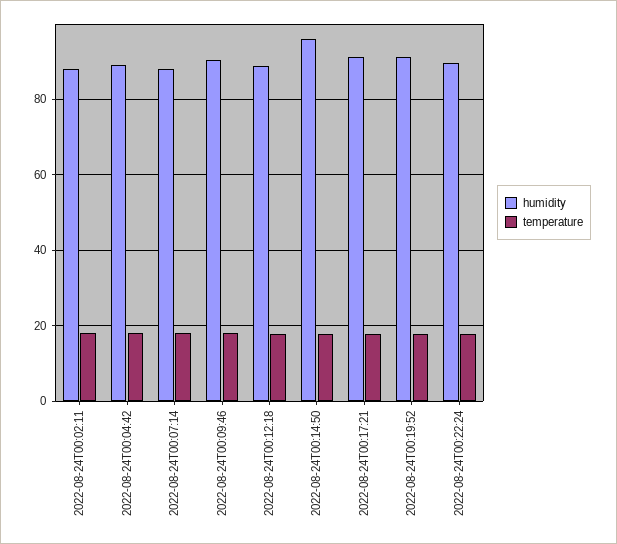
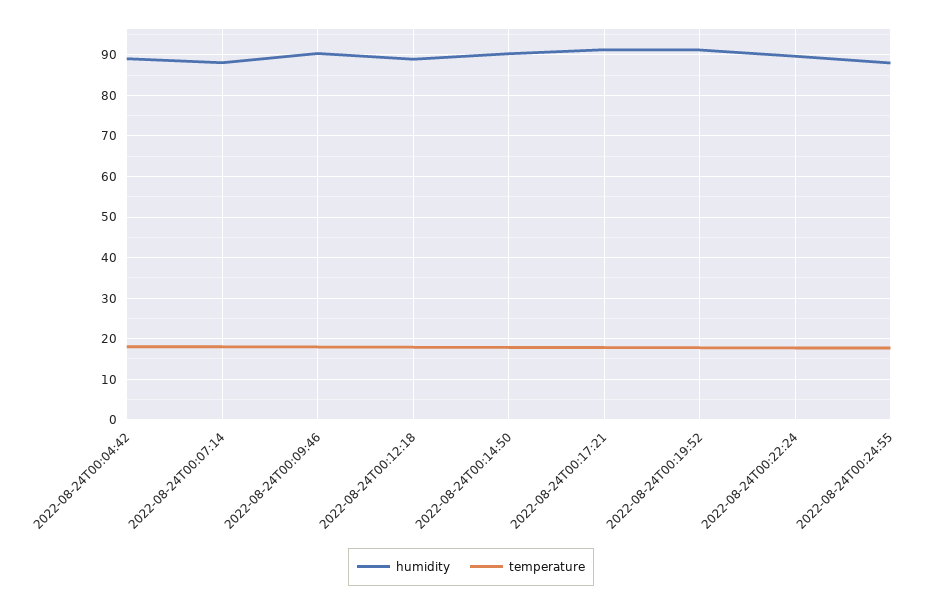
humidity, 2022-08-24T00:02:11: 88 -> none
temperature, 2022-08-24T00:02:11: 18 -> none
humidity, 2022-08-24T00:14:50: 96 -> 90
humidity, 2022-08-24T00:24:55: none -> 88
temperature, 2022-08-24T00:24:55: none -> 18

